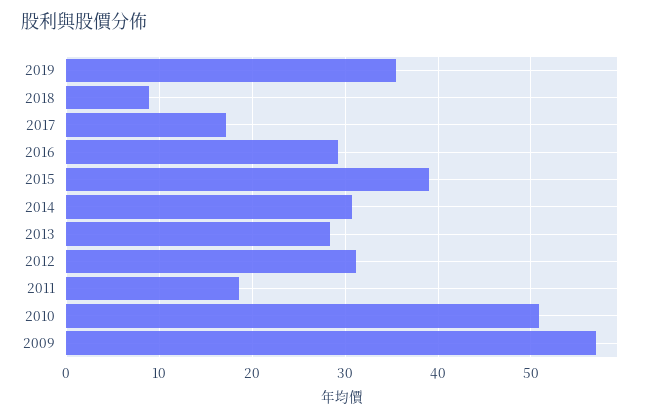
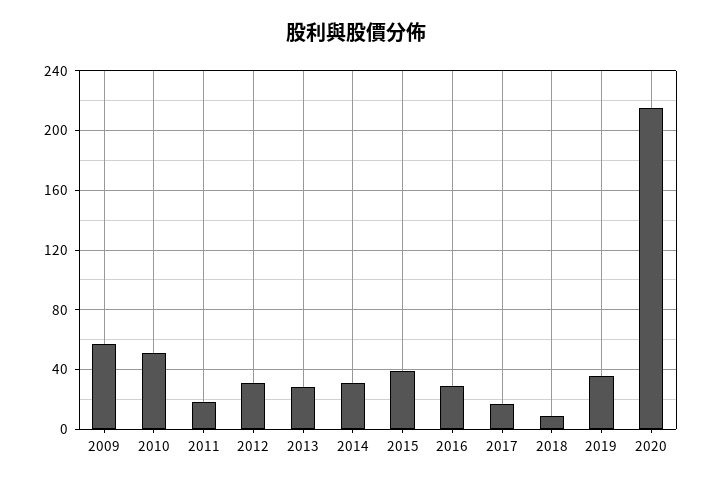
2020: none -> 215

